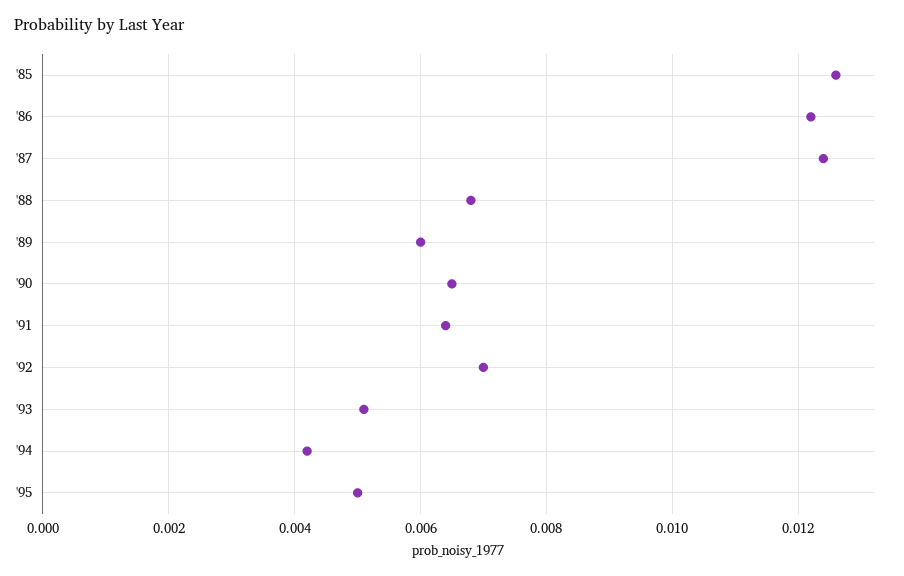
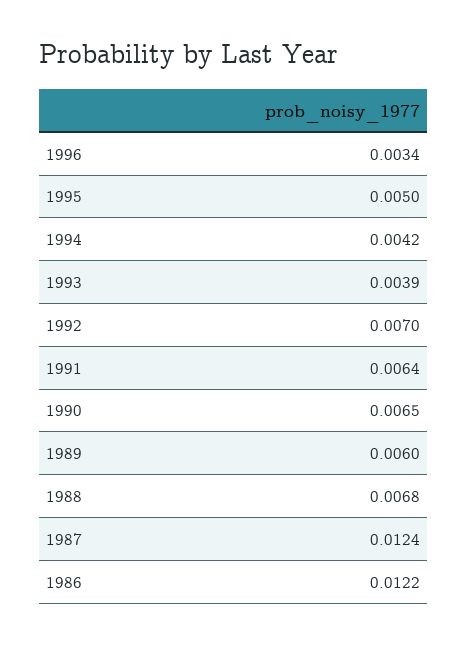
'85: 0.0125 -> none
'93: 0.005 -> 0.0039
1996: none -> 0.0034

